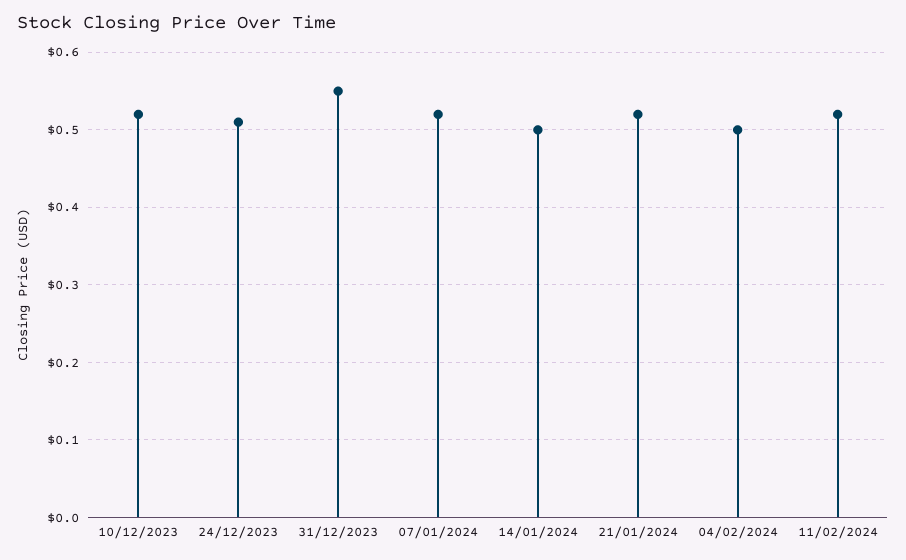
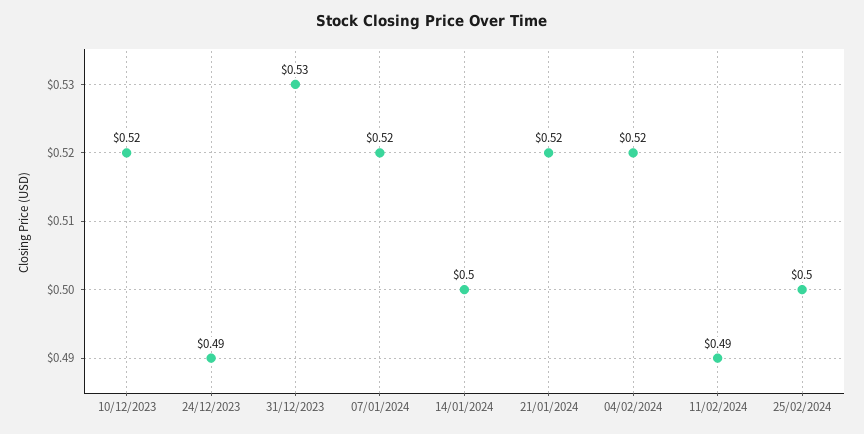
24/12/2023: 0.51 -> 0.49
31/12/2023: 0.55 -> 0.53
04/02/2024: 0.5 -> 0.52
11/02/2024: 0.52 -> 0.49
25/02/2024: none -> 0.5

